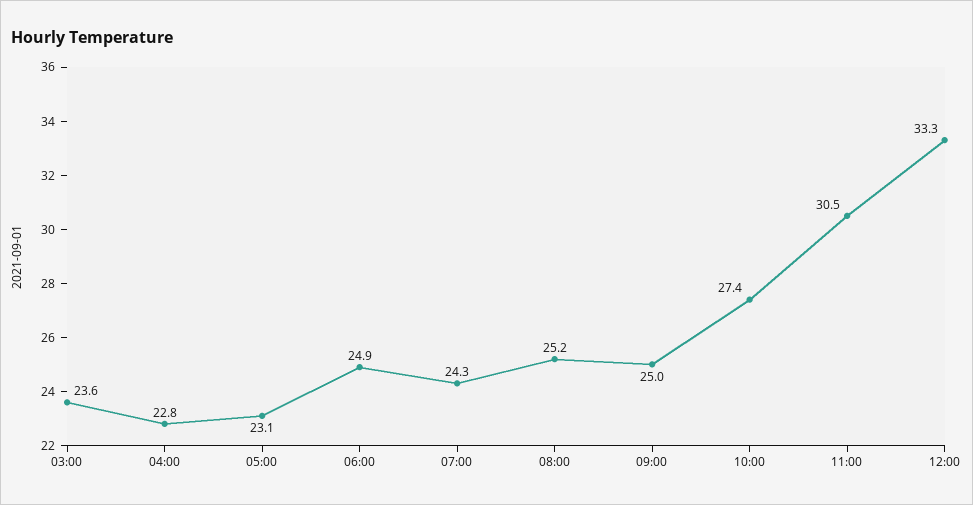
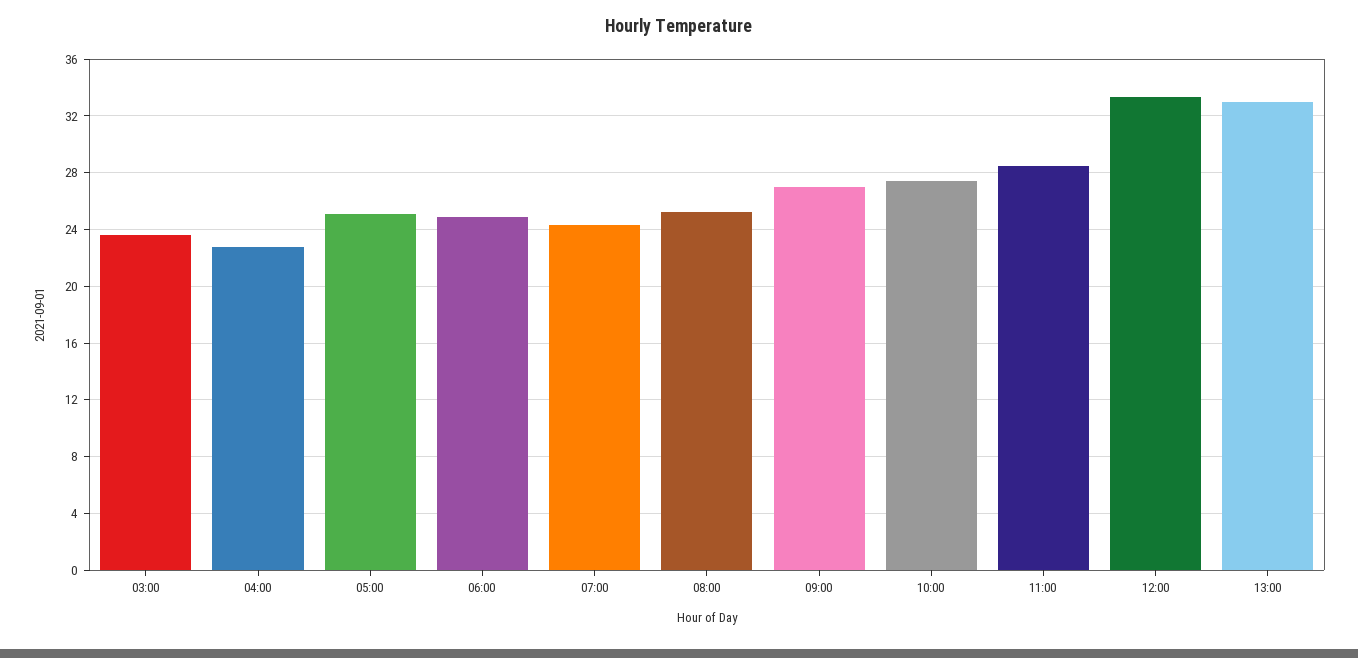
05:00: 23.1 -> 25
09:00: 25 -> 27
11:00: 30.5 -> 28.5
13:00: none -> 33

